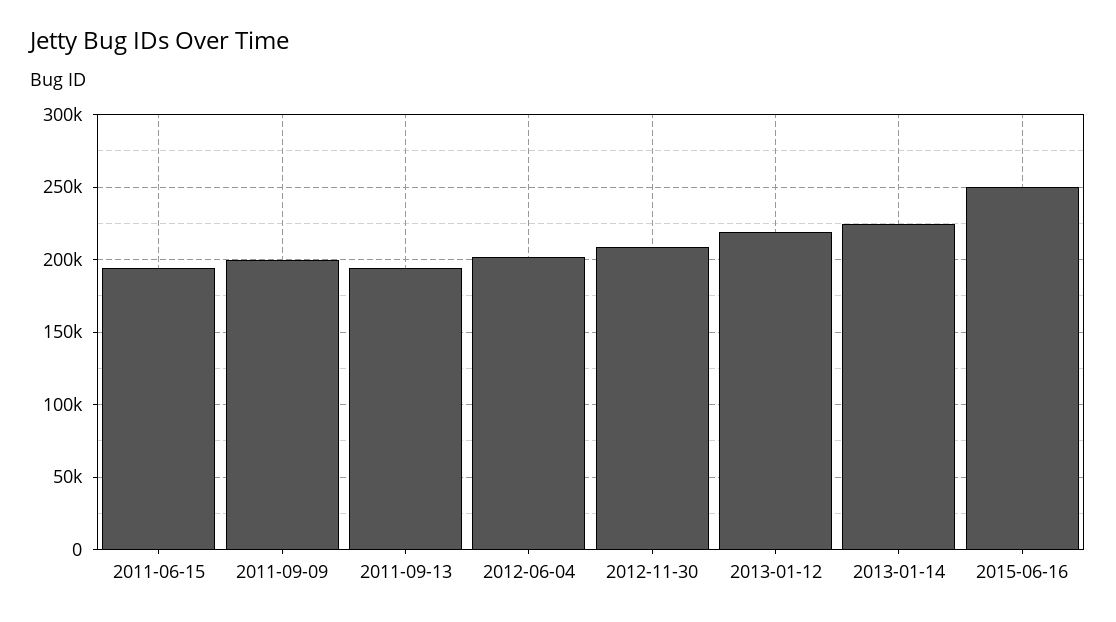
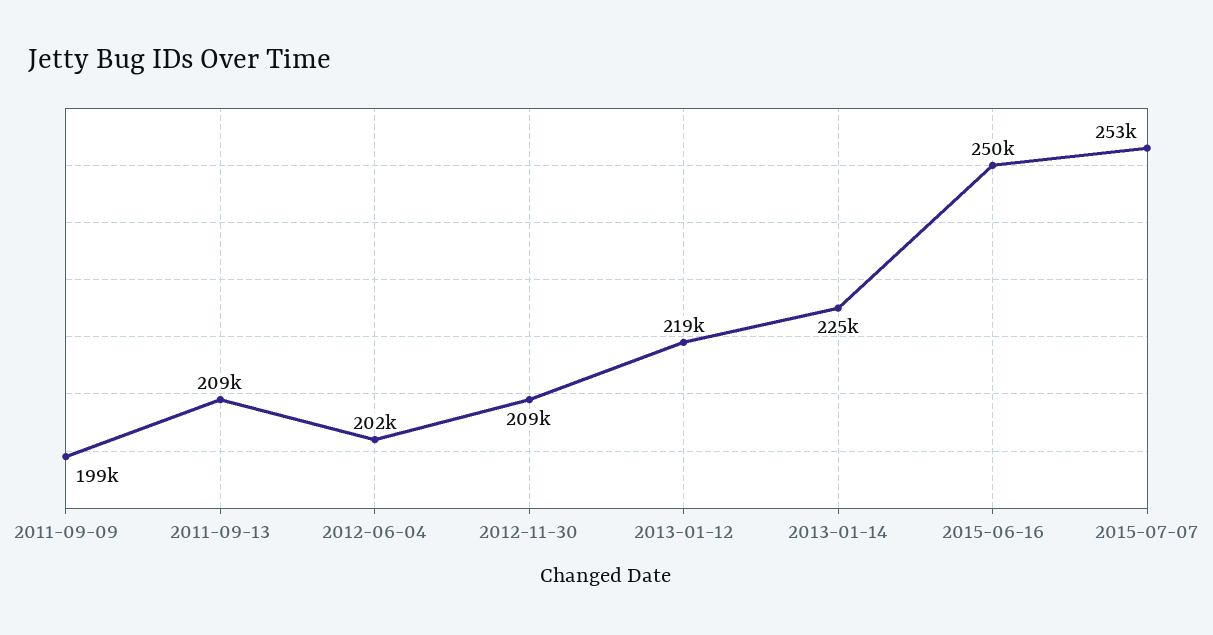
2011-06-15: 195000 -> none
2011-09-13: 195000 -> 209000
2015-07-07: none -> 253000

